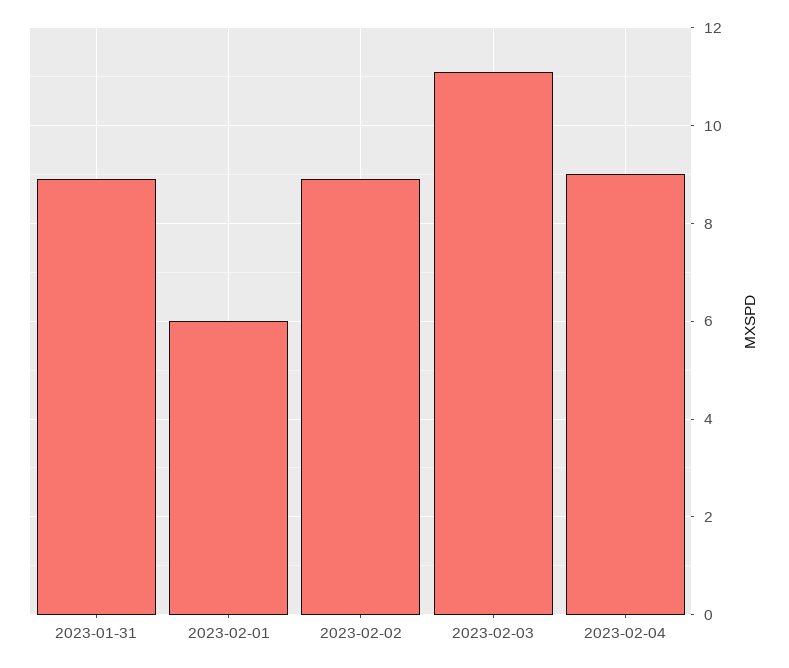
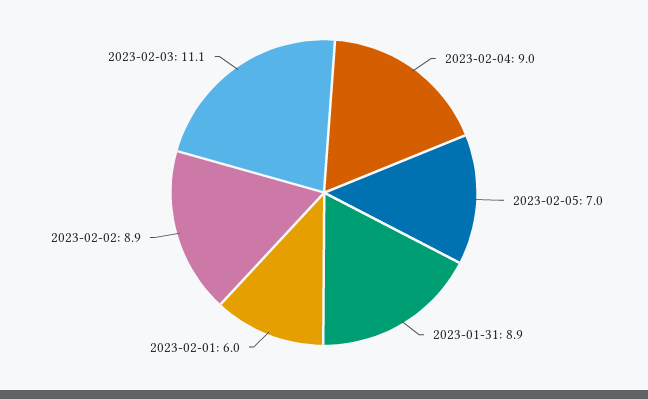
2023-02-05: none -> 7

